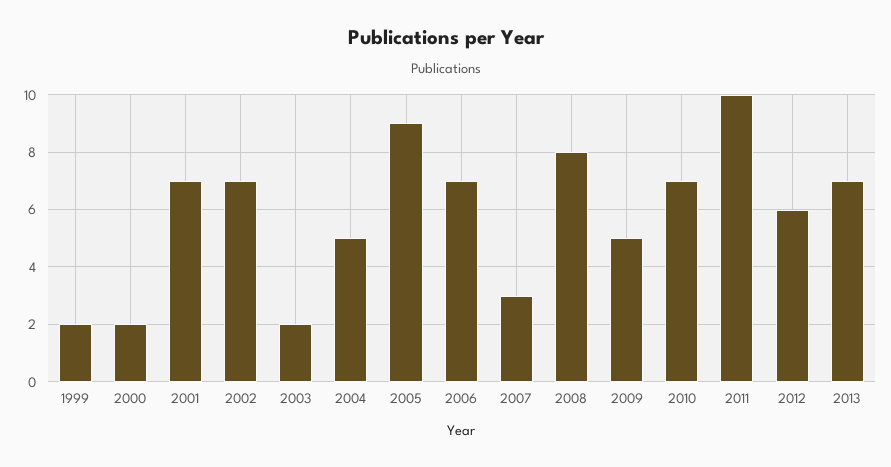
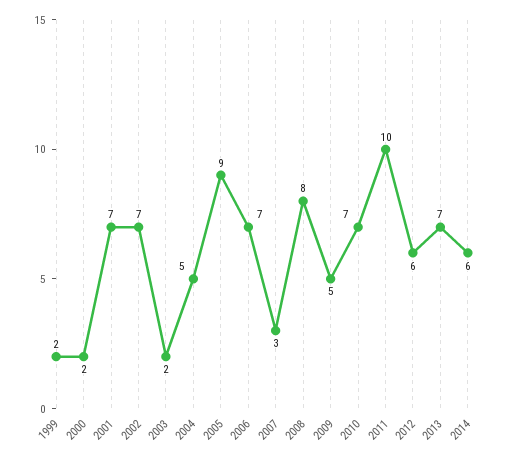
2014: none -> 6

